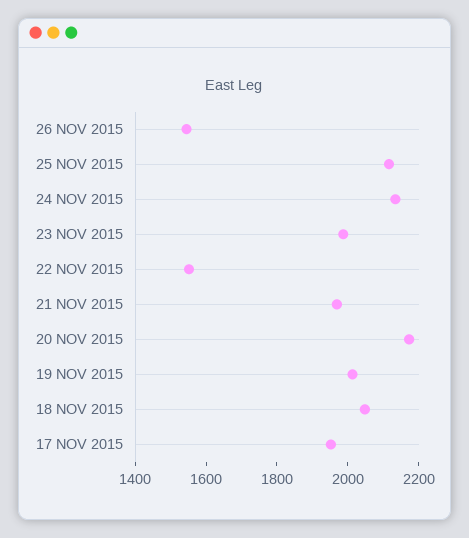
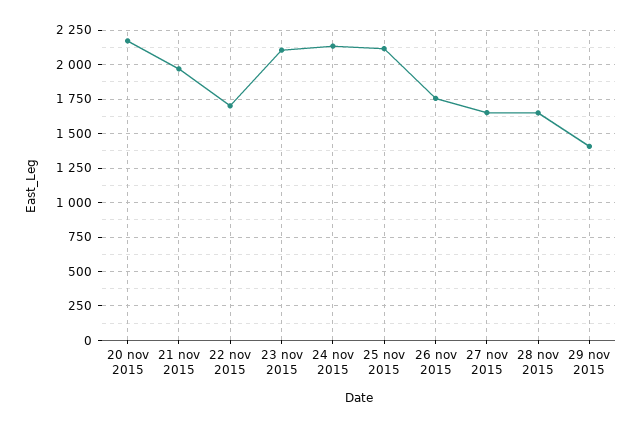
26 NOV 2015: 1550 -> 1750
23 NOV 2015: 2000 -> 2100
22 NOV 2015: 1550 -> 1700
19 NOV 2015: 2000 -> none
18 NOV 2015: 2050 -> none
17 NOV 2015: 1950 -> none
27 nov 2015: none -> 1650
28 nov 2015: none -> 1650
29 nov 2015: none -> 1400

